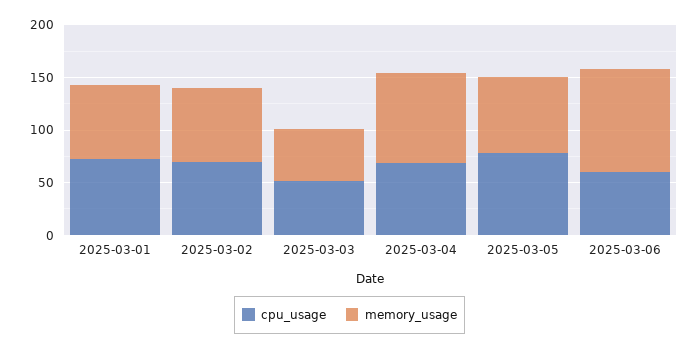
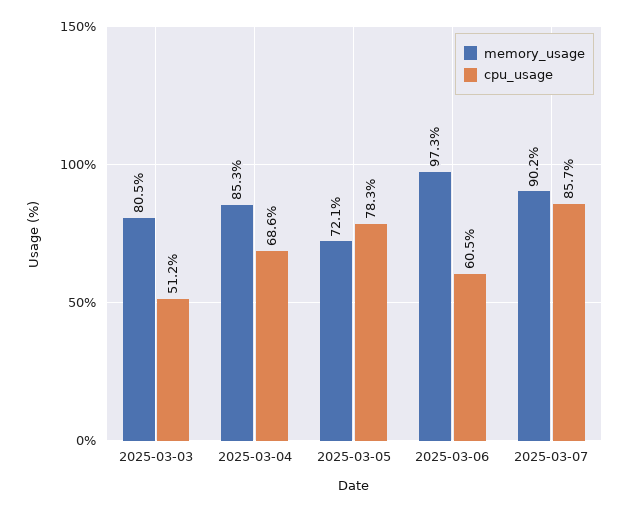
cpu_usage, 2025-03-01: 70 -> none
memory_usage, 2025-03-01: 70 -> none
cpu_usage, 2025-03-02: 70 -> none
memory_usage, 2025-03-02: 70 -> none
memory_usage, 2025-03-03: 50 -> 80.5
memory_usage, 2025-03-07: none -> 90.2
cpu_usage, 2025-03-07: none -> 85.7

